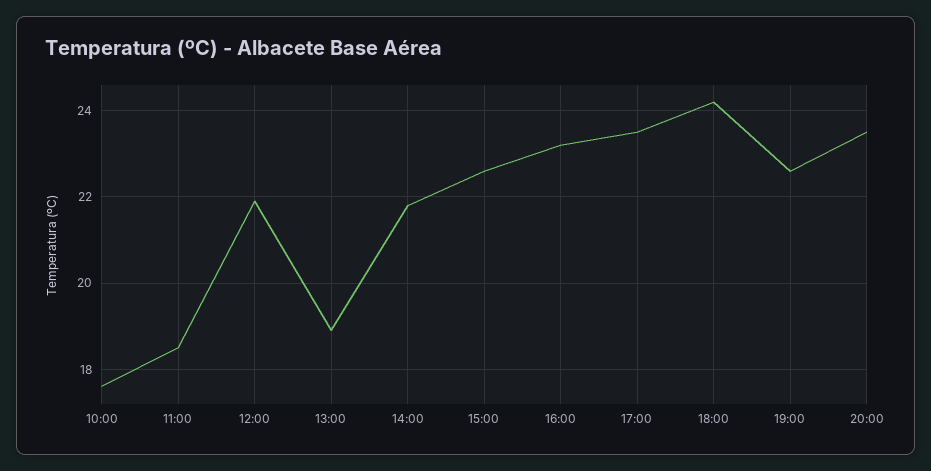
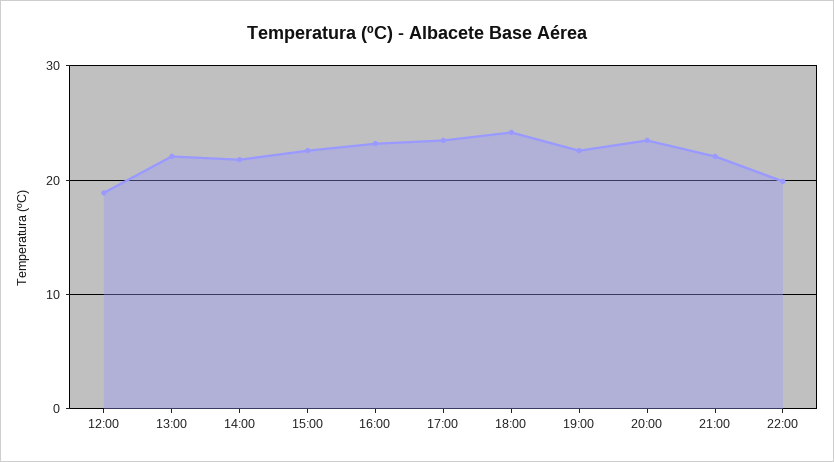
10:00: 17.5 -> none
11:00: 18.5 -> none
12:00: 22 -> 19
13:00: 19 -> 22
21:00: none -> 22
22:00: none -> 20

